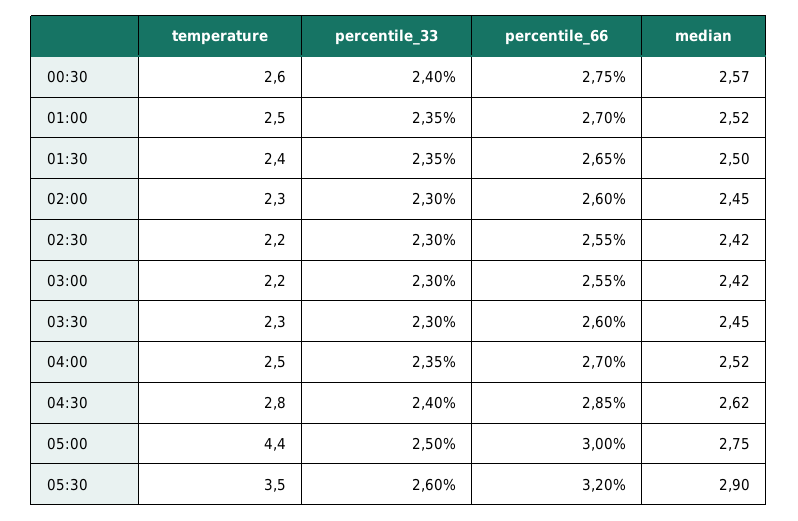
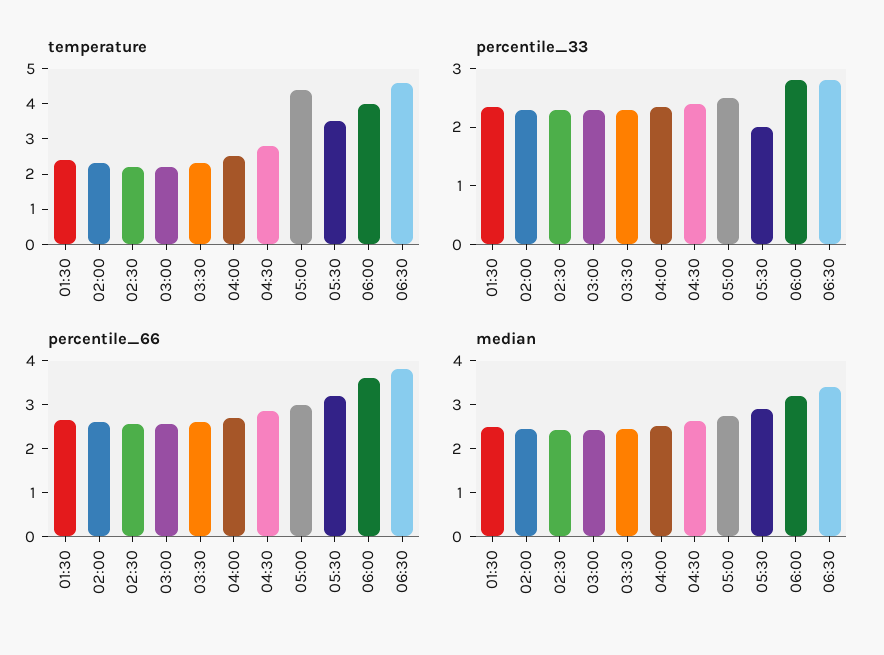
temperature, 00:30: 2.6 -> none
percentile_33, 00:30: 2.4 -> none
percentile_66, 00:30: 2.75 -> none
median, 00:30: 2.57 -> none
temperature, 01:00: 2.5 -> none
percentile_33, 01:00: 2.35 -> none
percentile_66, 01:00: 2.7 -> none
median, 01:00: 2.52 -> none
percentile_33, 05:30: 2.6 -> 2
temperature, 06:00: none -> 4
temperature, 06:30: none -> 4.5
percentile_33, 06:00: none -> 2.8
percentile_33, 06:30: none -> 2.8
percentile_66, 06:00: none -> 3.6
percentile_66, 06:30: none -> 3.8
median, 06:00: none -> 3.2
median, 06:30: none -> 3.4

